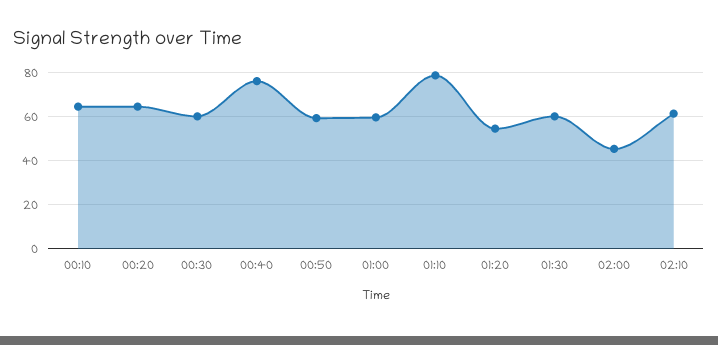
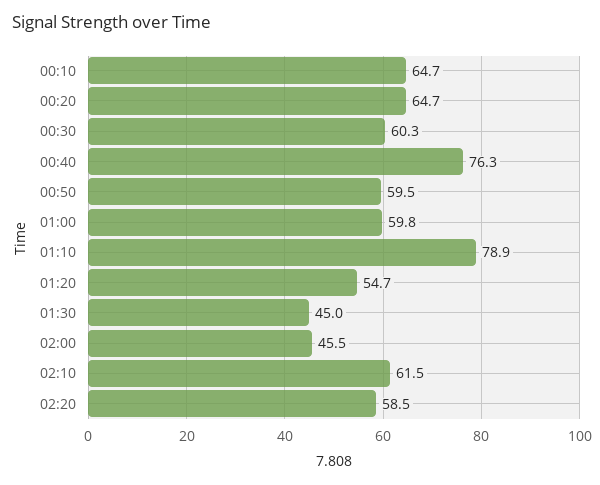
01:30: 60 -> 45
02:20: none -> 58.5

